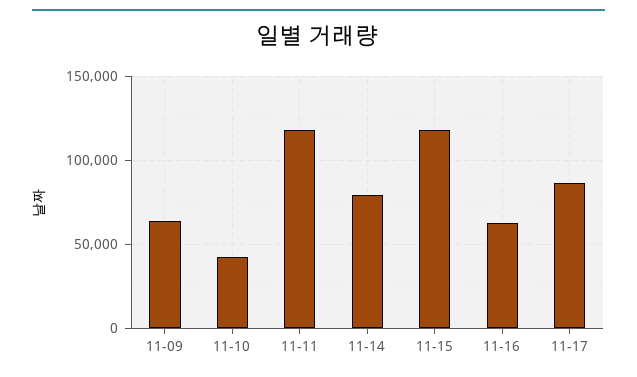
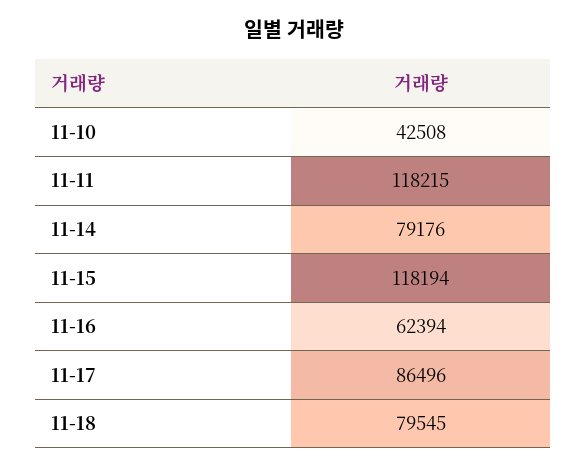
11-09: 65000 -> none
11-18: none -> 79545

